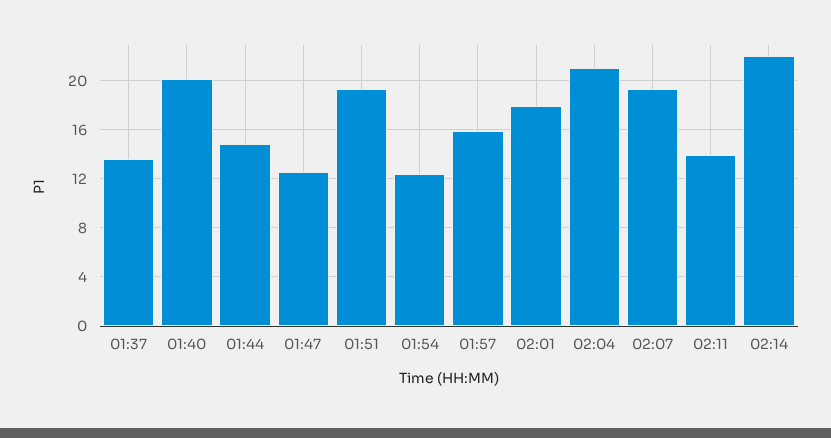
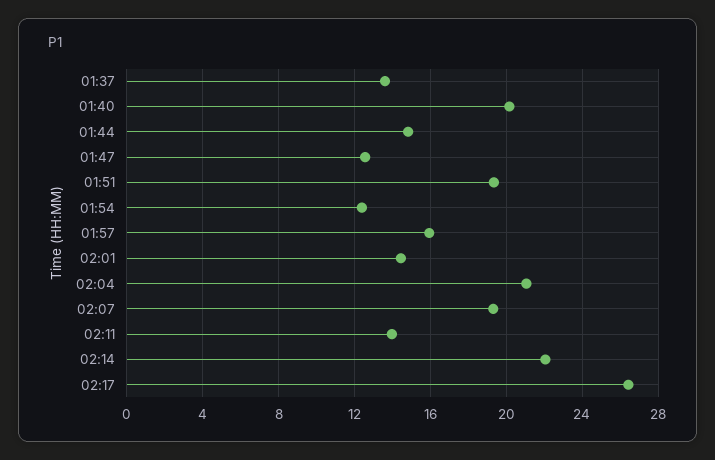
02:01: 18 -> 14.5
02:17: none -> 26.5

